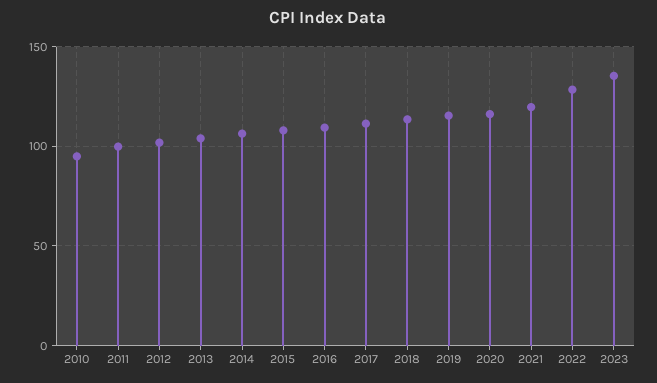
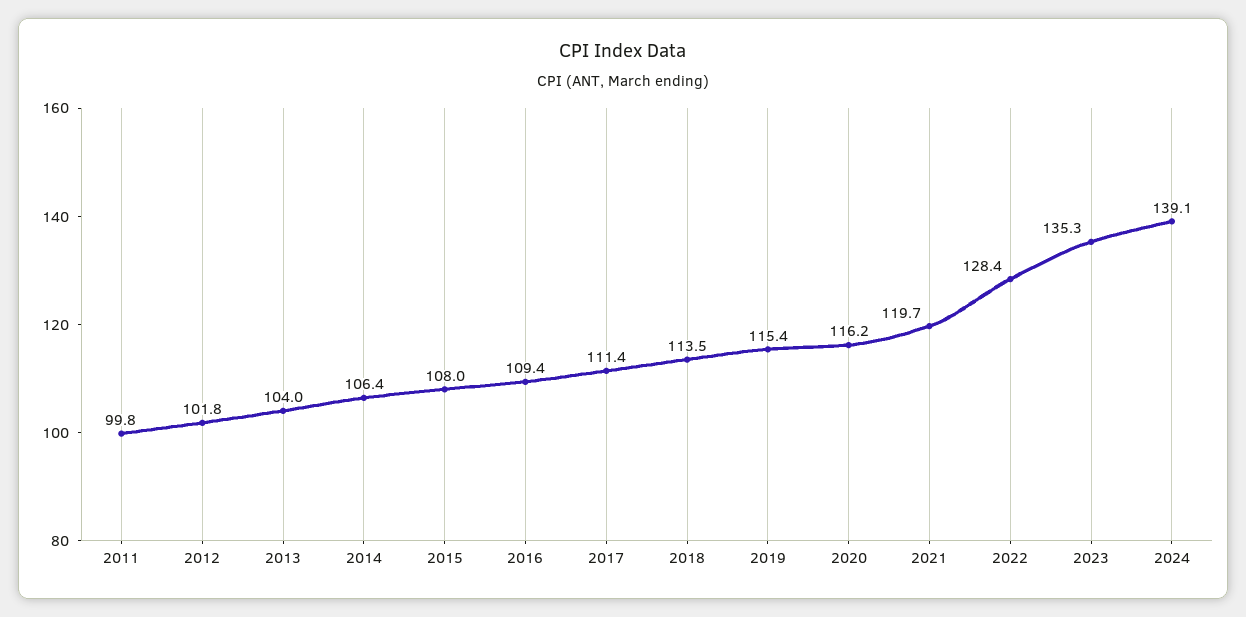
2010: 95 -> none
2024: none -> 139.1

